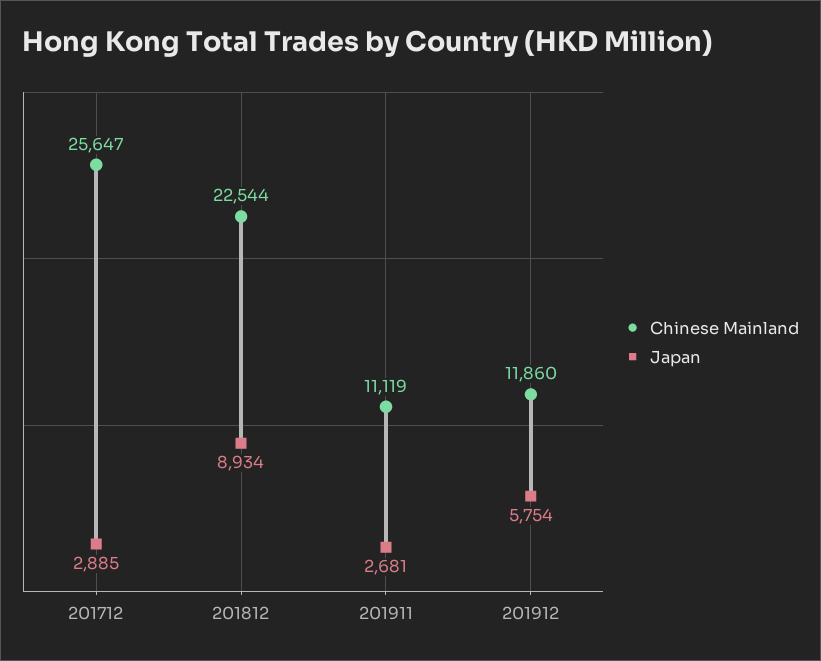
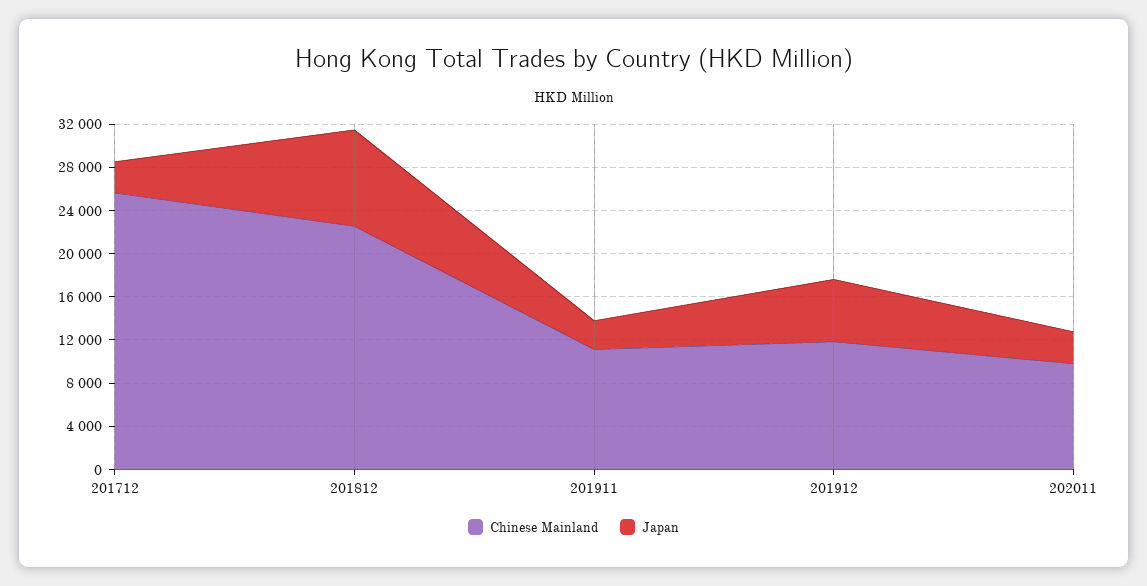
Chinese Mainland, 202011: none -> 10000
Japan, 202011: none -> 3000

